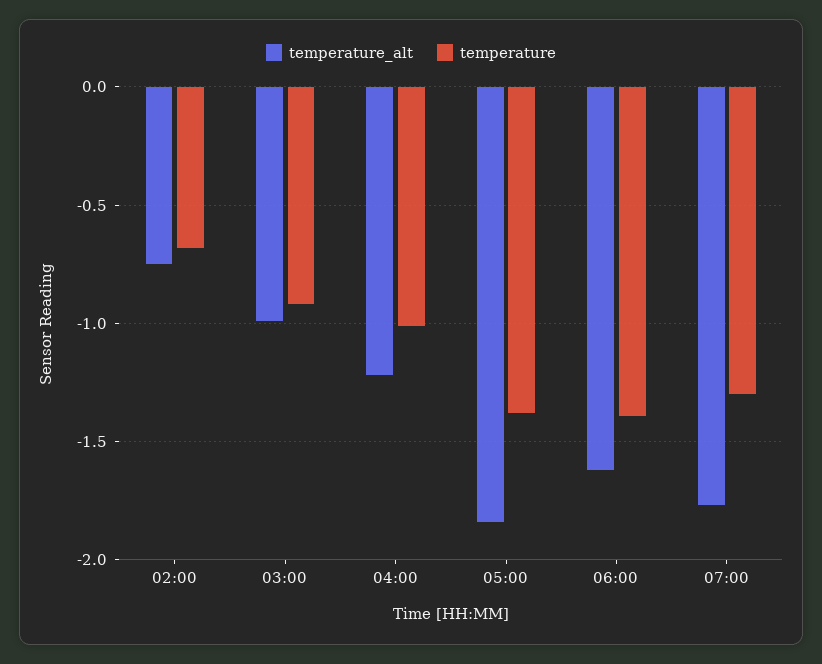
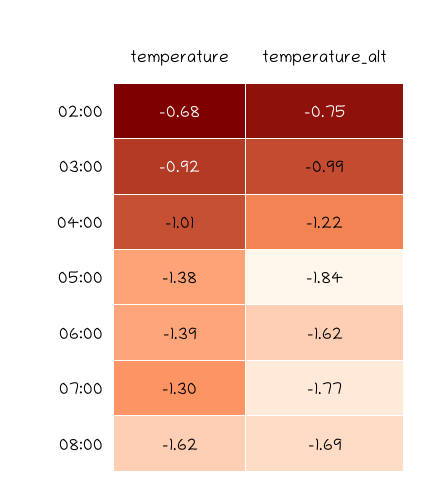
temperature, 08:00: none -> -1.62
temperature_alt, 08:00: none -> -1.69

